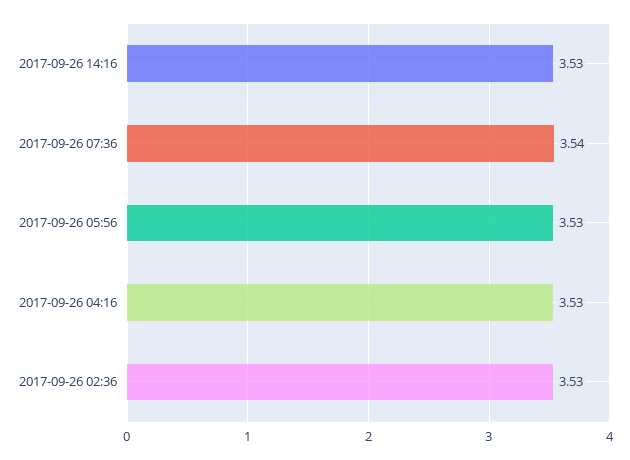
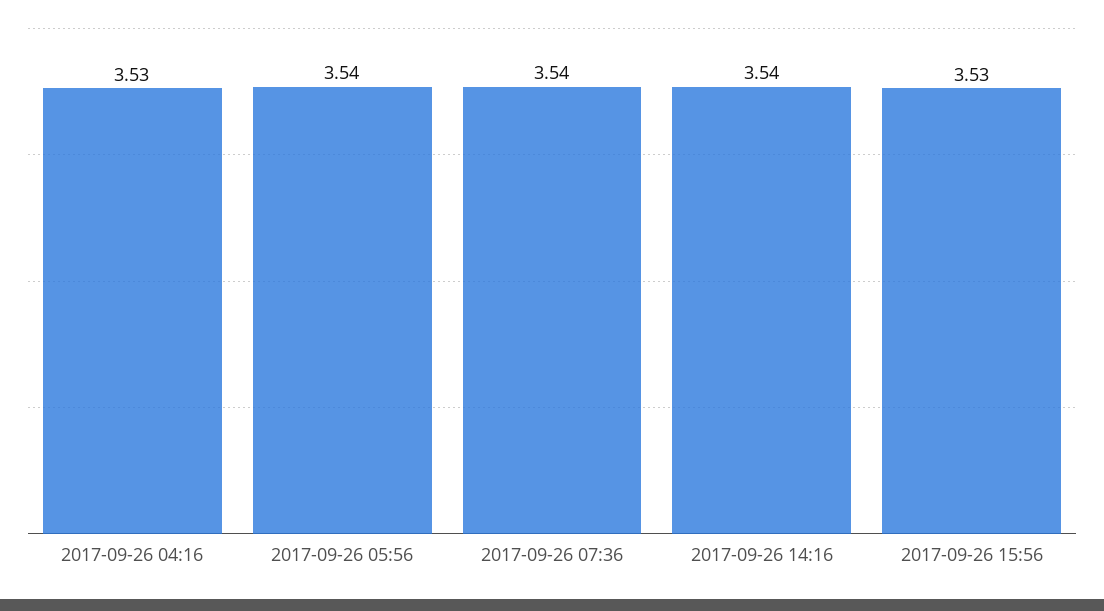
2017-09-26 14:16: 3.53 -> 3.54
2017-09-26 05:56: 3.53 -> 3.54
2017-09-26 02:36: 3.53 -> none
2017-09-26 15:56: none -> 3.53

